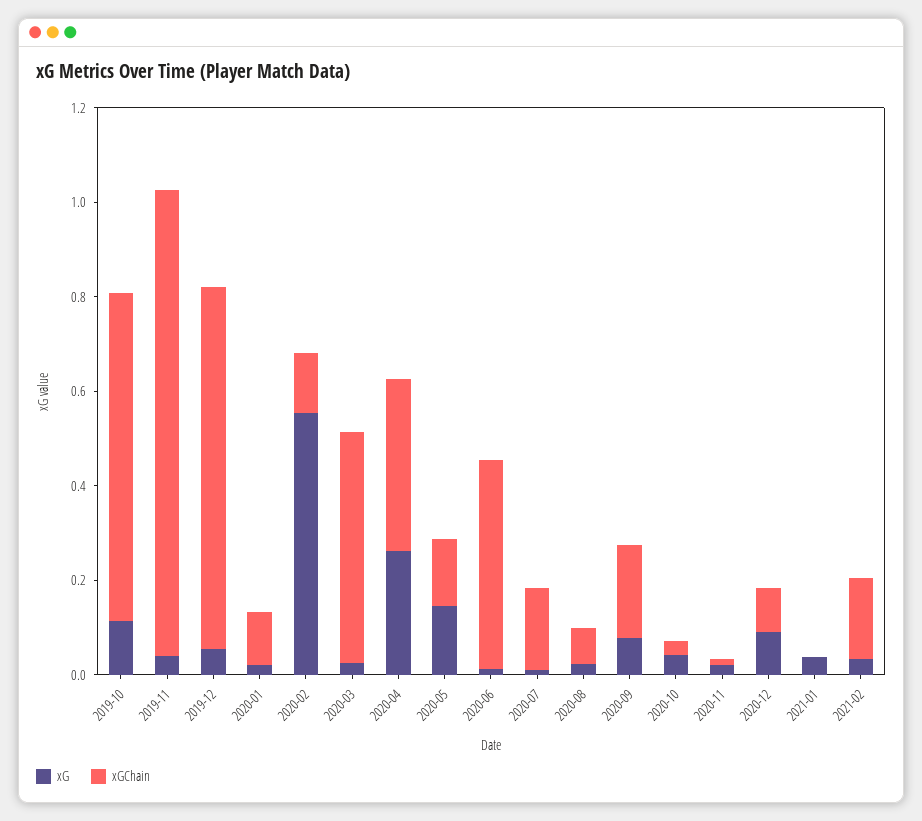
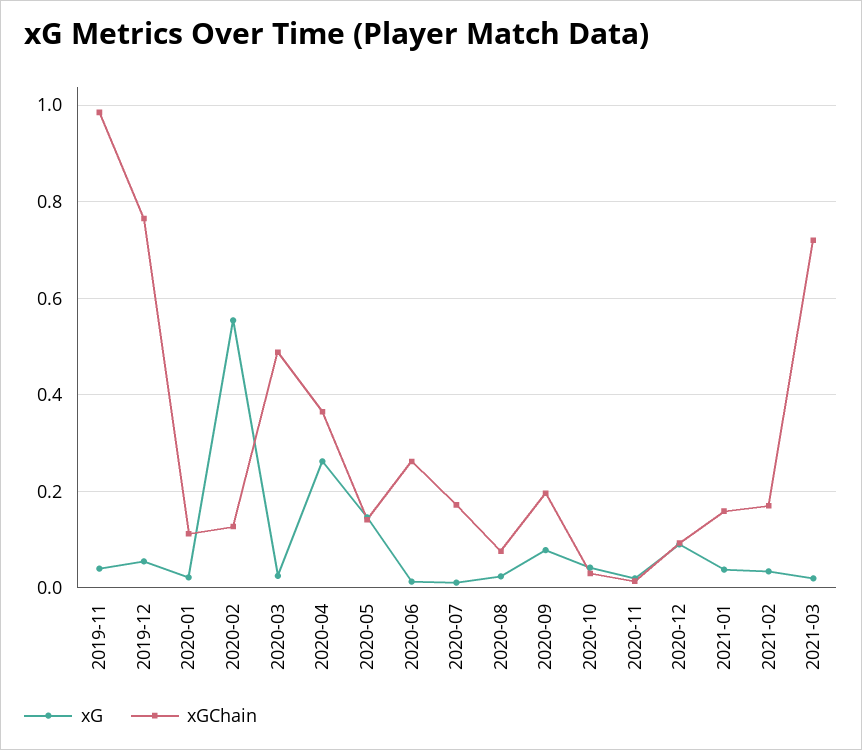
xG, 2019-10: 0.1 -> none
xGChain, 2019-10: 0.7 -> none
xGChain, 2020-06: 0.45 -> 0.26
xGChain, 2021-01: 0 -> 0.16
xG, 2021-03: none -> 0.02
xGChain, 2021-03: none -> 0.72

